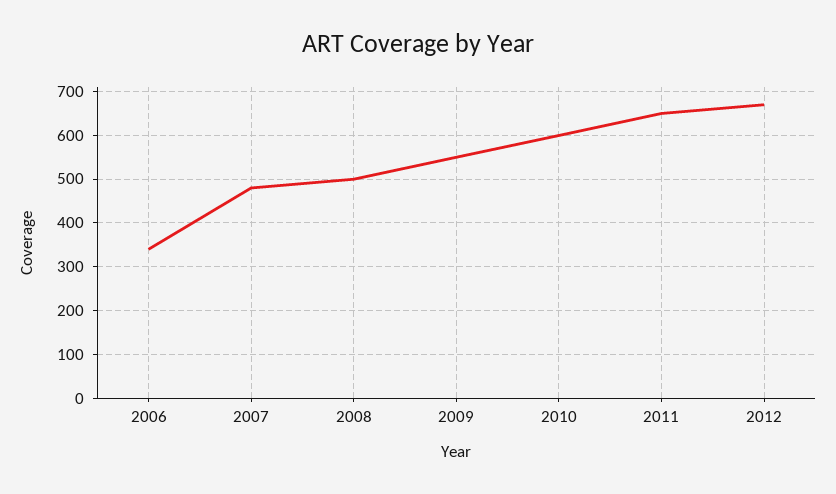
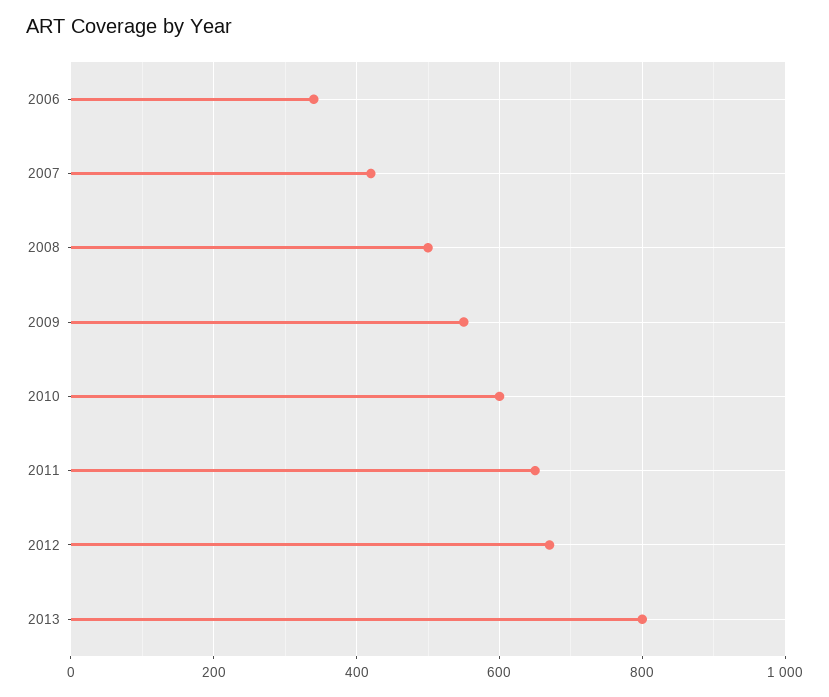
2007: 480 -> 420
2013: none -> 800

